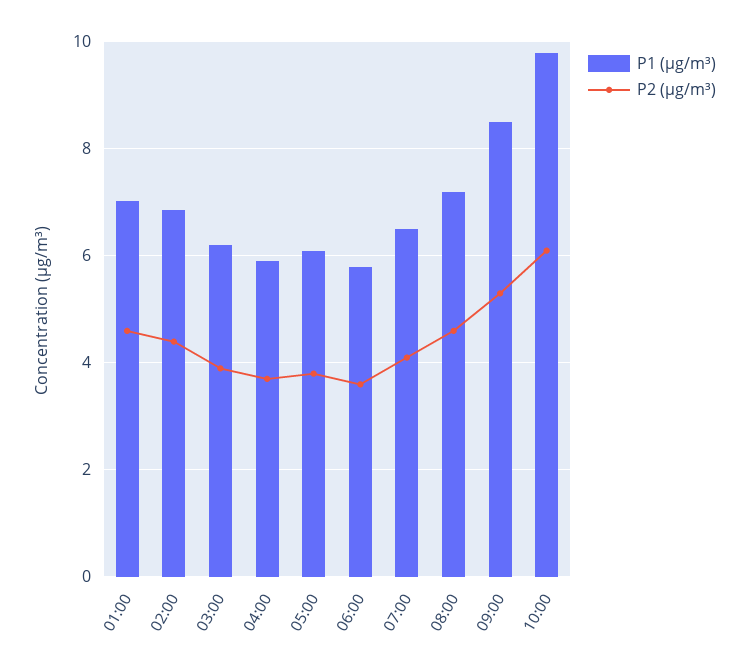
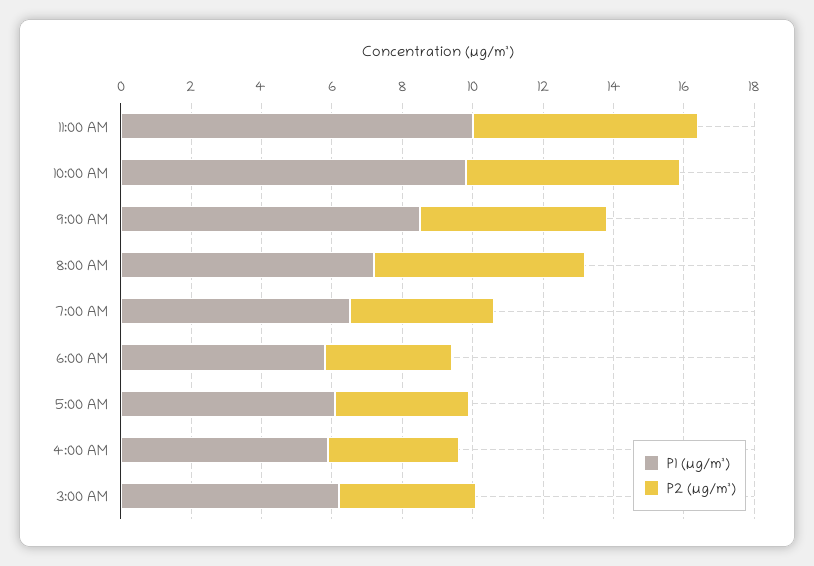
P1 (µg/m³), 01:00: 7 -> none
P2 (µg/m³), 01:00: 4.6 -> none
P1 (µg/m³), 02:00: 6.8 -> none
P2 (µg/m³), 02:00: 4.4 -> none
P2 (µg/m³), 08:00: 4.6 -> 6
P1 (µg/m³), 11:00 AM: none -> 10
P2 (µg/m³), 11:00 AM: none -> 6.5

